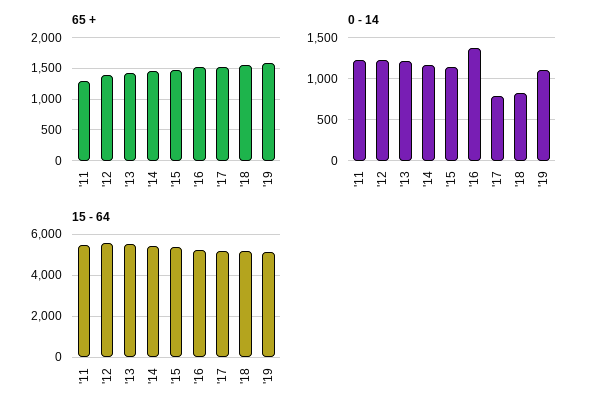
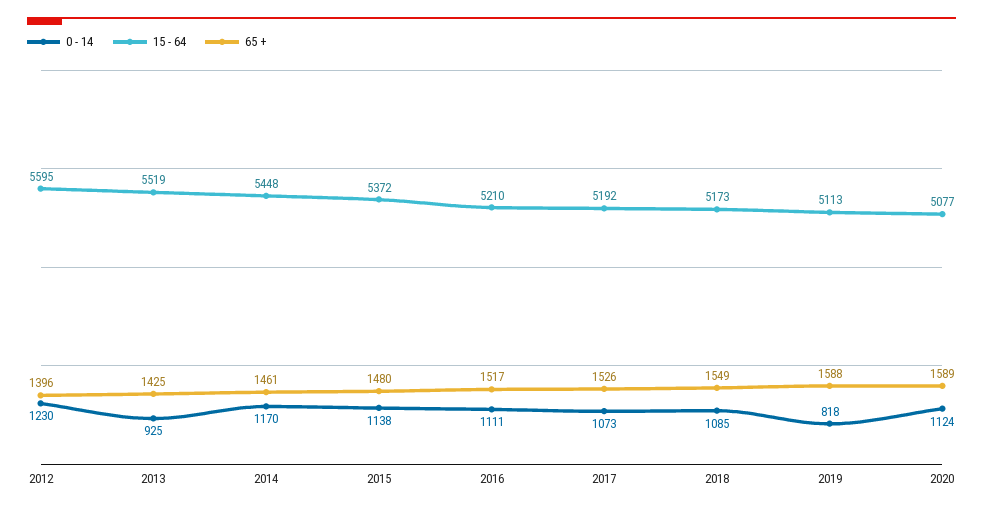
65 +, '11: 1300 -> none
0 - 14, '11: 1200 -> none
0 - 14, '13: 1200 -> 925
0 - 14, '16: 1400 -> 1111
0 - 14, '17: 800 -> 1073
0 - 14, '18: 800 -> 1085
0 - 14, '19: 1100 -> 818
15 - 64, '11: 5500 -> none
0 - 14, 2020: none -> 1124
15 - 64, 2020: none -> 5077
65 +, 2020: none -> 1589

